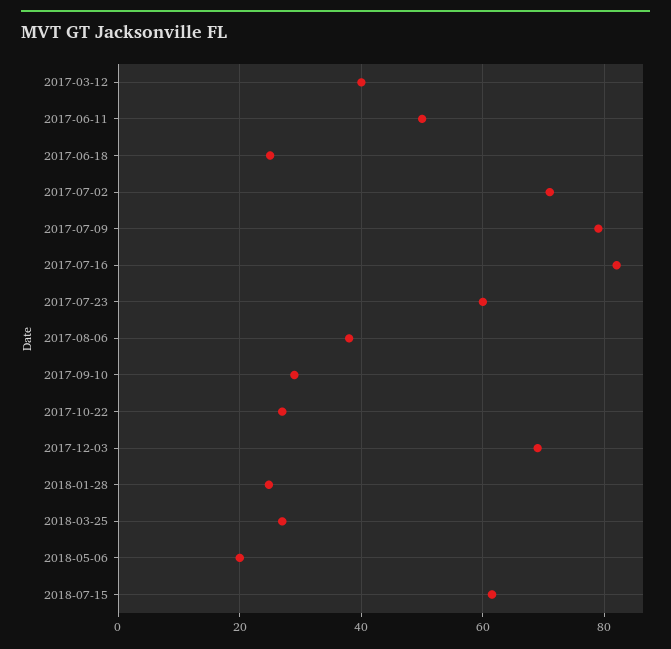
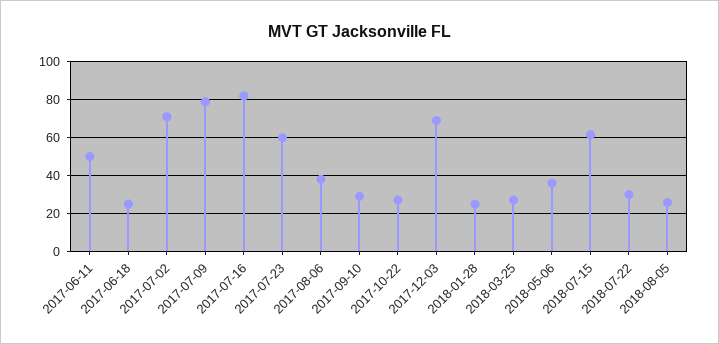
2017-03-12: 40 -> none
2018-05-06: 20 -> 35
2018-07-22: none -> 30
2018-08-05: none -> 25

